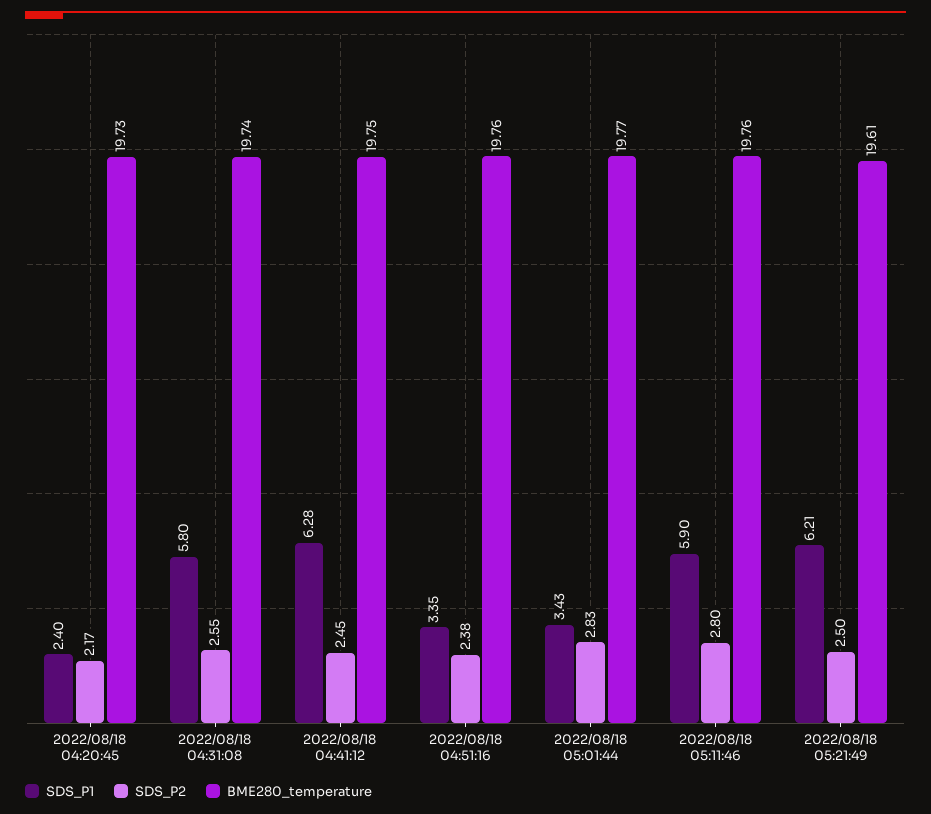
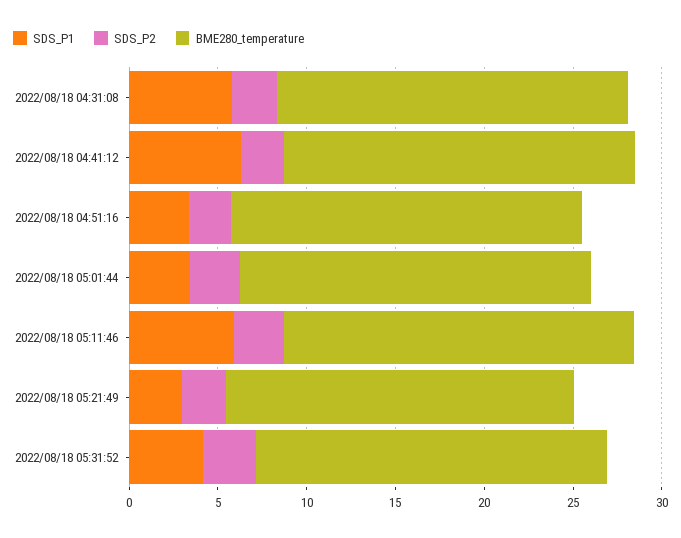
SDS_P1, 2022/08/18 04:20:45: 2.4 -> none
SDS_P2, 2022/08/18 04:20:45: 2.17 -> none
BME280_temperature, 2022/08/18 04:20:45: 19.73 -> none
SDS_P1, 2022/08/18 05:21:49: 6.21 -> 3
SDS_P1, 2022/08/18 05:31:52: none -> 4
SDS_P2, 2022/08/18 05:31:52: none -> 3
BME280_temperature, 2022/08/18 05:31:52: none -> 20

